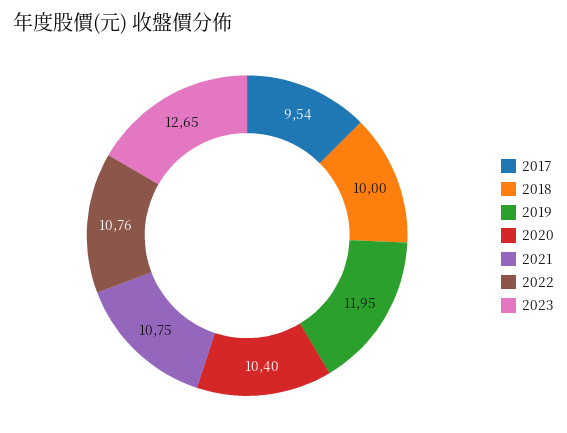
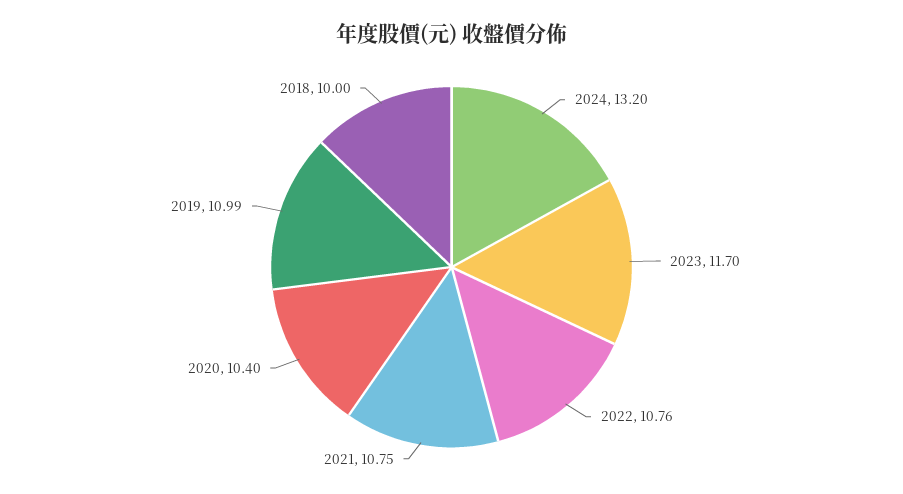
2017: 9.54 -> none
2019: 11.95 -> 10.99
2023: 12.65 -> 11.7
2024: none -> 13.2

